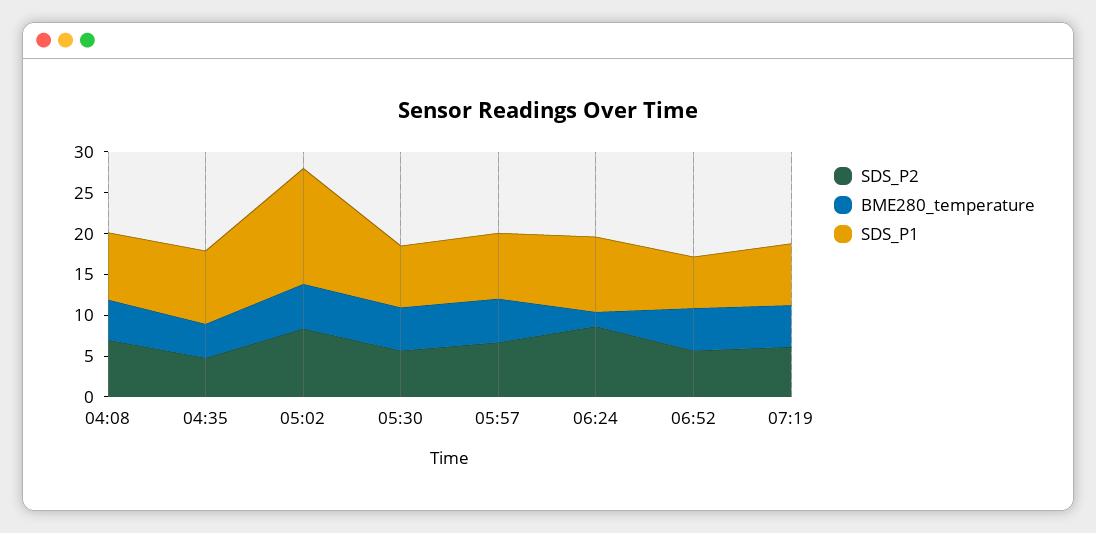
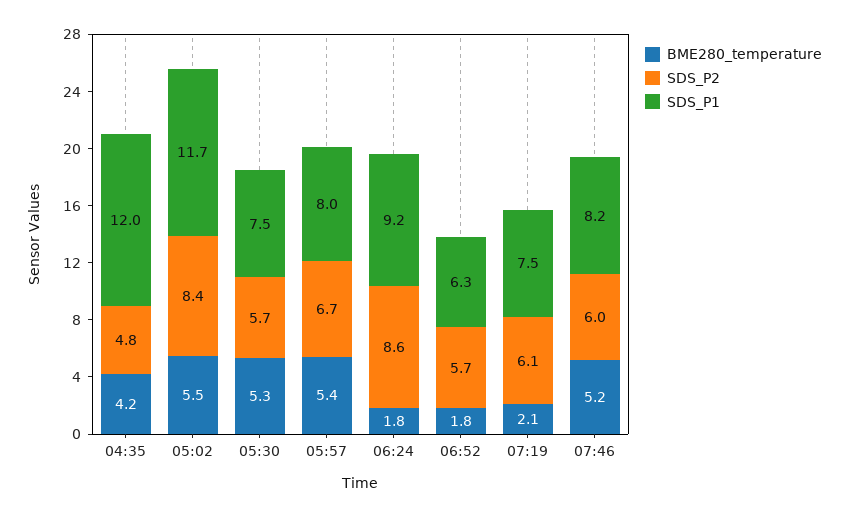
SDS_P2, 04:08: 7 -> none
BME280_temperature, 04:08: 5 -> none
SDS_P1, 04:08: 8 -> none
SDS_P1, 04:35: 9 -> 12
SDS_P1, 05:02: 14 -> 11.7
BME280_temperature, 06:52: 5 -> 1.8
BME280_temperature, 07:19: 5 -> 2.1
BME280_temperature, 07:46: none -> 5.2
SDS_P2, 07:46: none -> 6
SDS_P1, 07:46: none -> 8.2

